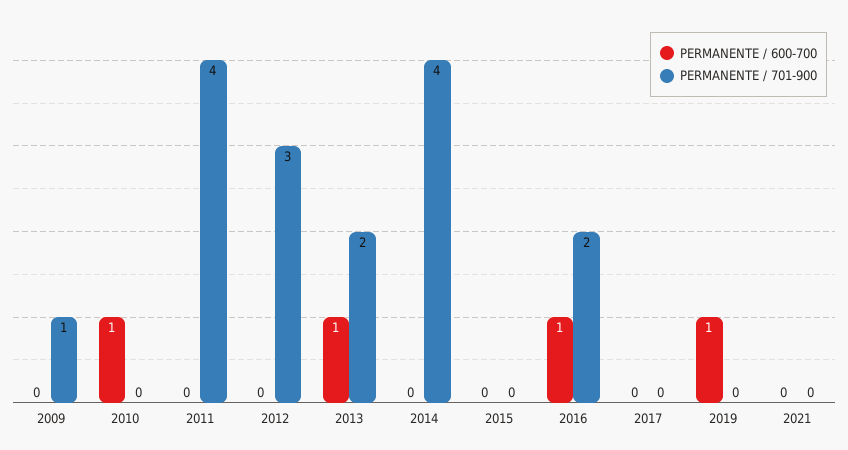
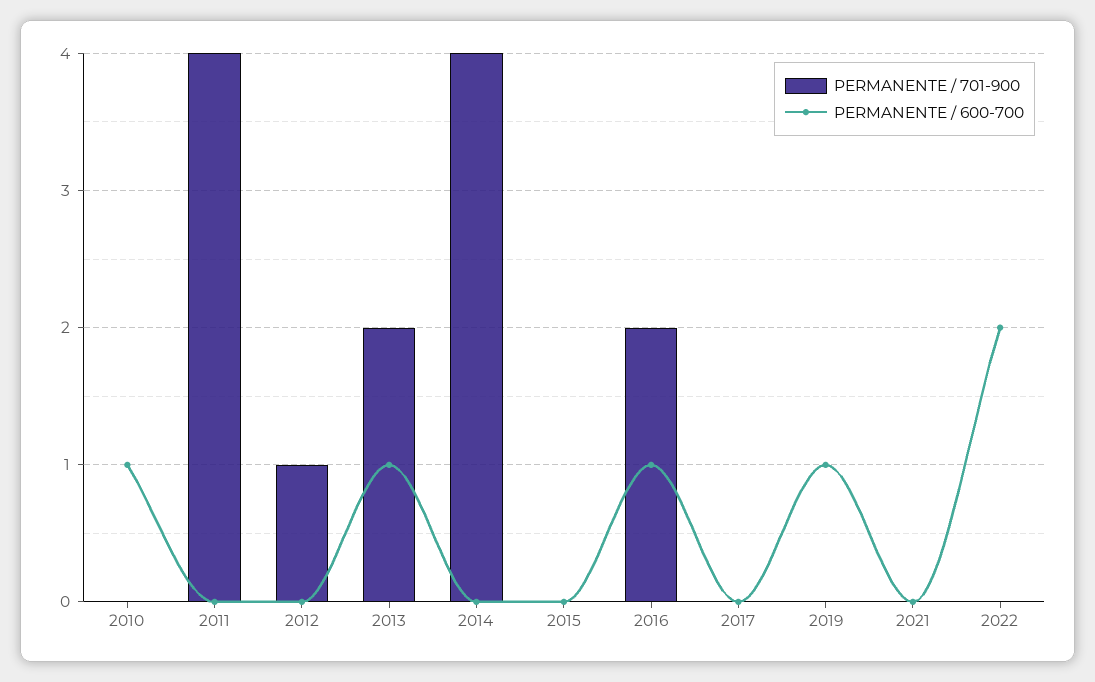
PERMANENTE / 600-700, 2009: 0 -> none
PERMANENTE / 701-900, 2009: 1 -> none
PERMANENTE / 701-900, 2012: 3 -> 1
PERMANENTE / 701-900, 2022: none -> 0
PERMANENTE / 600-700, 2022: none -> 2

